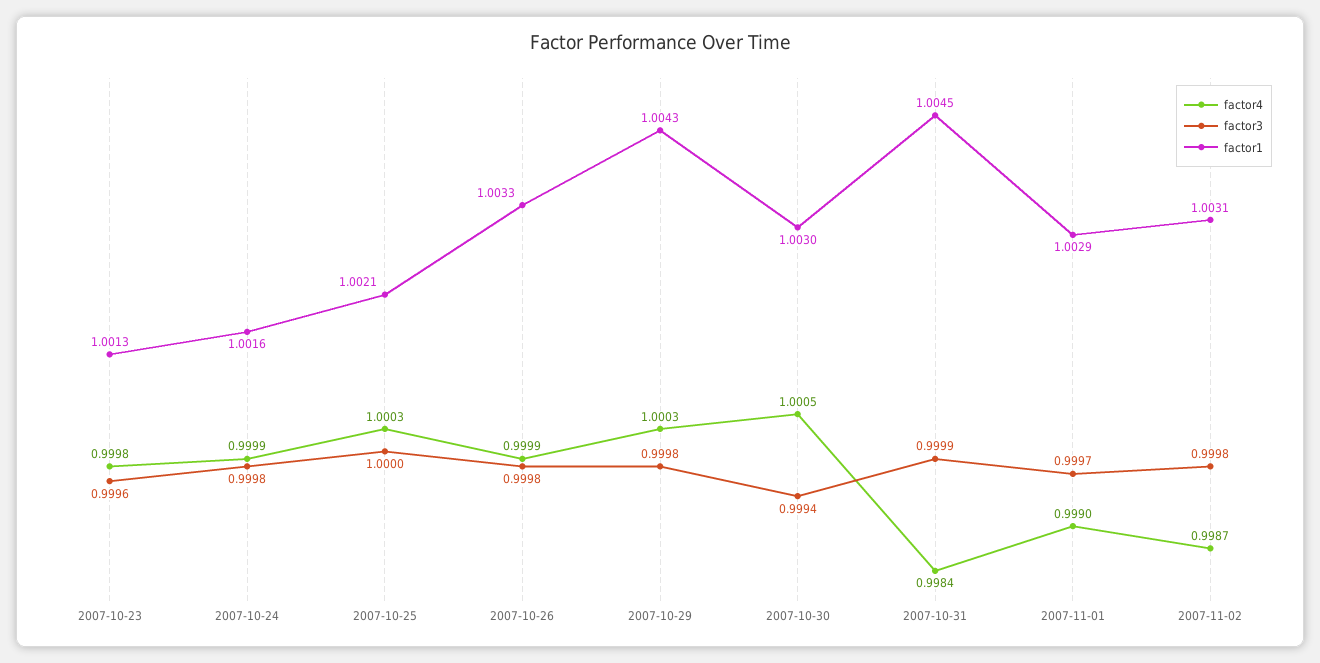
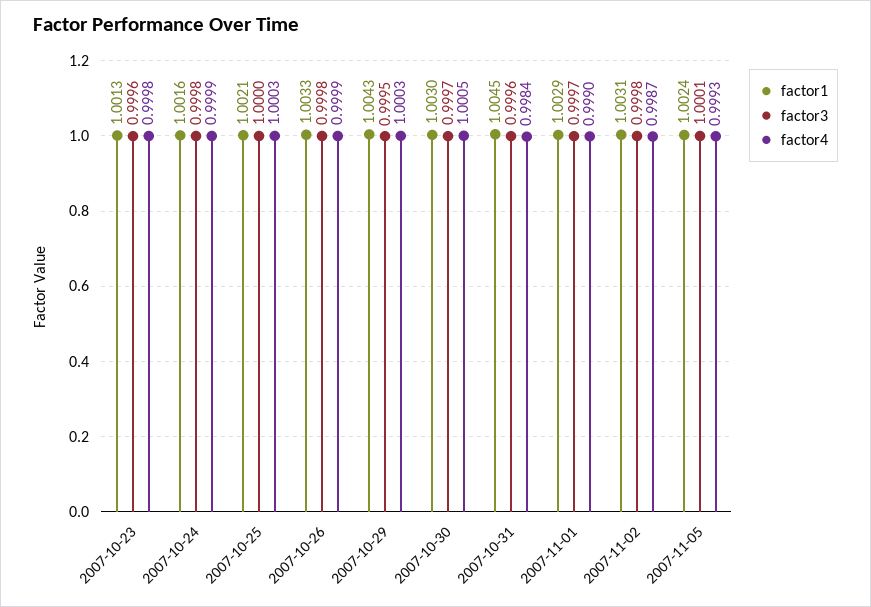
factor3, 2007-10-29: 0.9998 -> 0.9995
factor3, 2007-10-30: 0.9994 -> 0.9997
factor3, 2007-10-31: 0.9999 -> 0.9996
factor1, 2007-11-05: none -> 1.0024
factor3, 2007-11-05: none -> 1.0001
factor4, 2007-11-05: none -> 0.9993

